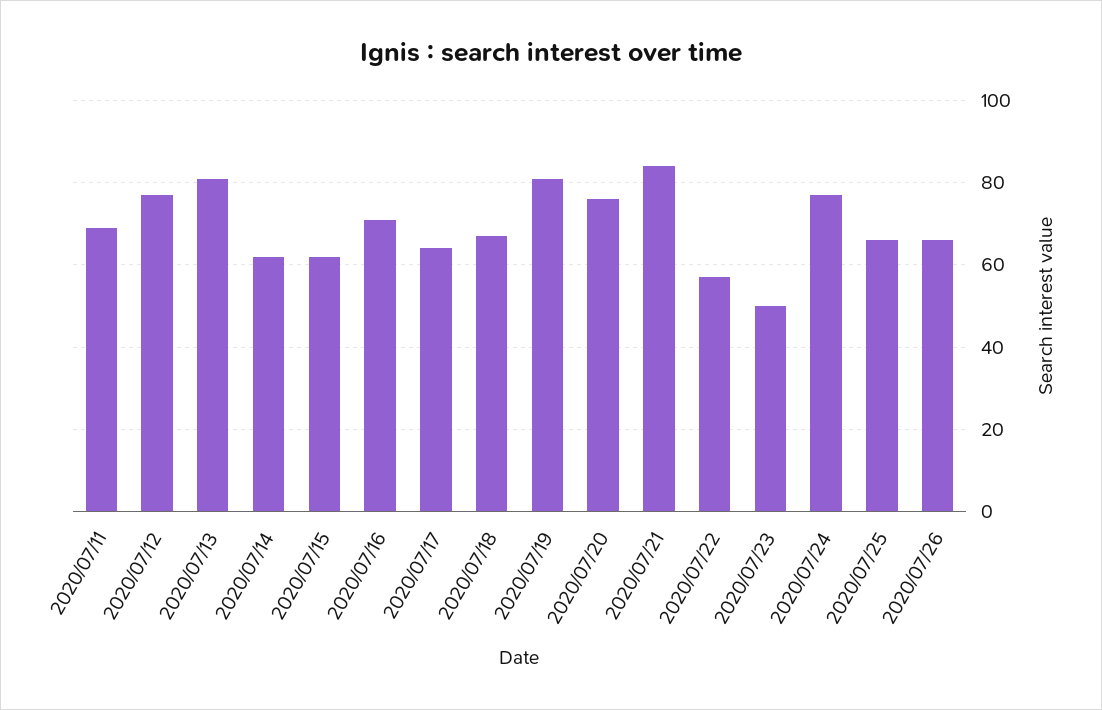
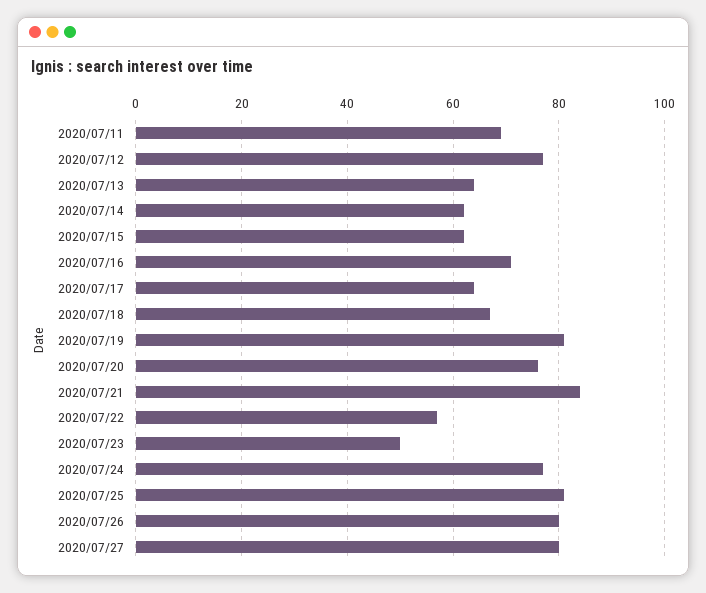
2020/07/13: 80 -> 65
2020/07/25: 65 -> 80
2020/07/26: 65 -> 80
2020/07/27: none -> 80

